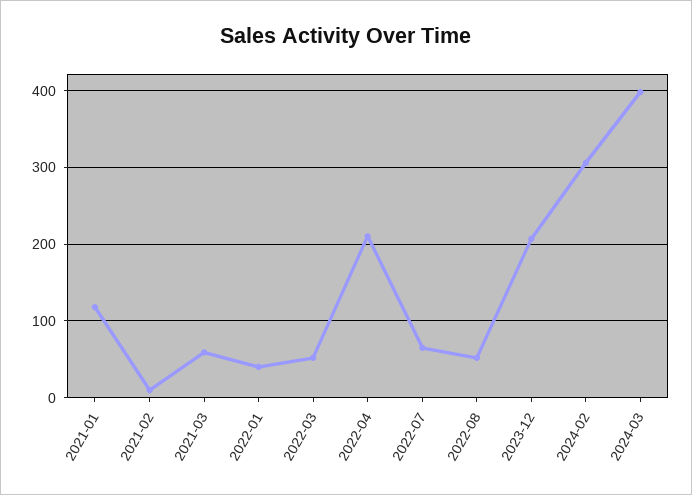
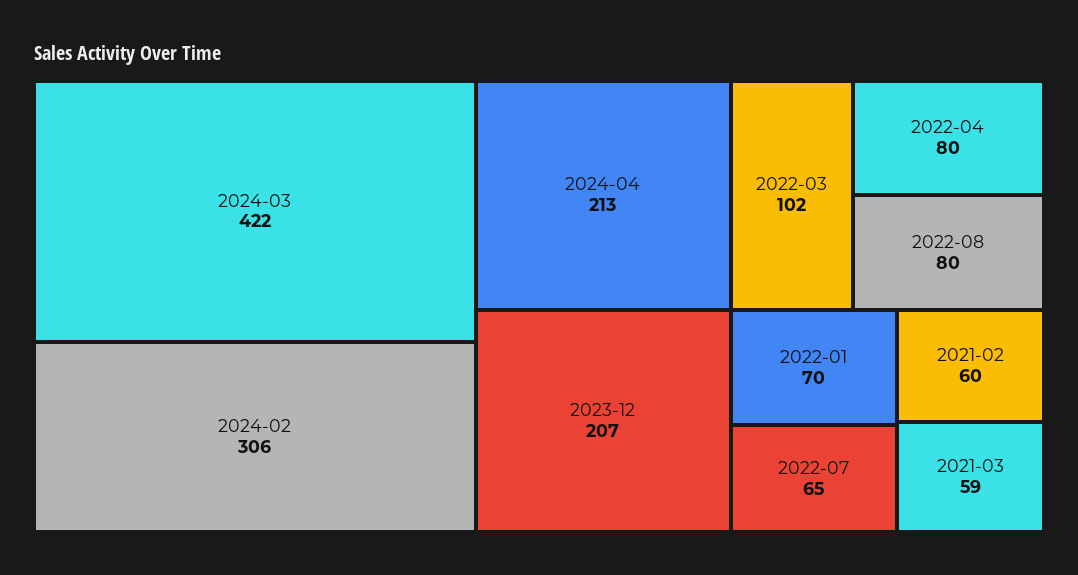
2021-01: 120 -> none
2021-02: 10 -> 60
2022-01: 40 -> 70
2022-03: 50 -> 102
2022-04: 210 -> 80
2022-08: 50 -> 80
2024-03: 400 -> 422
2024-04: none -> 213

